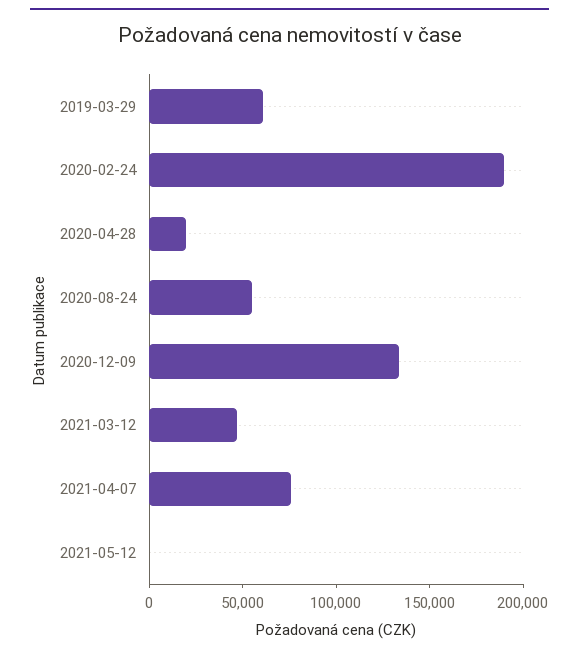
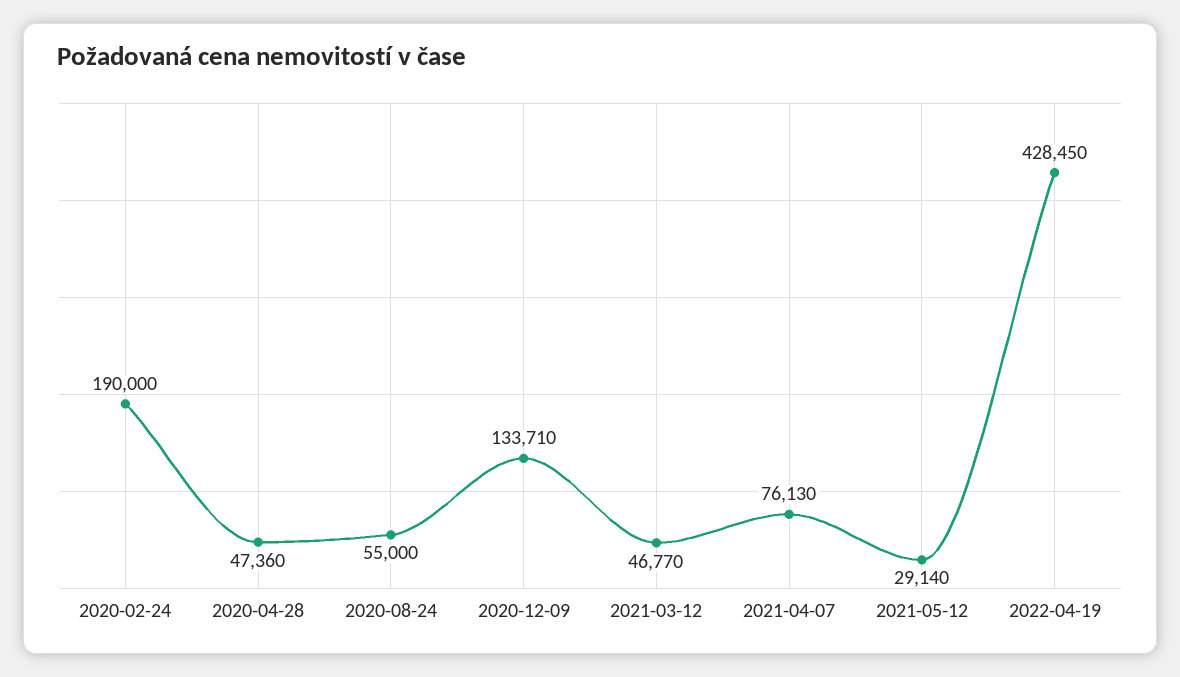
2019-03-29: 60000 -> none
2020-04-28: 20000 -> 47360
2021-05-12: 0 -> 29140
2022-04-19: none -> 428450

